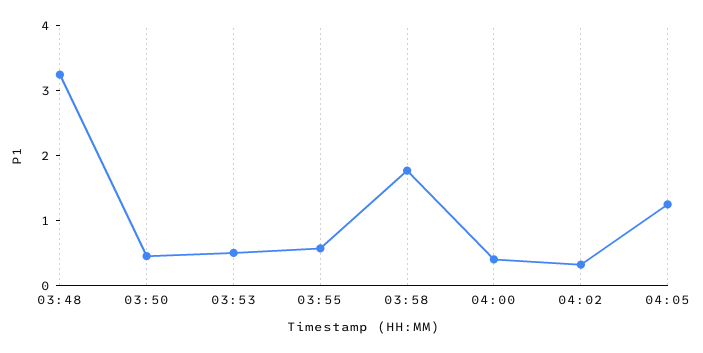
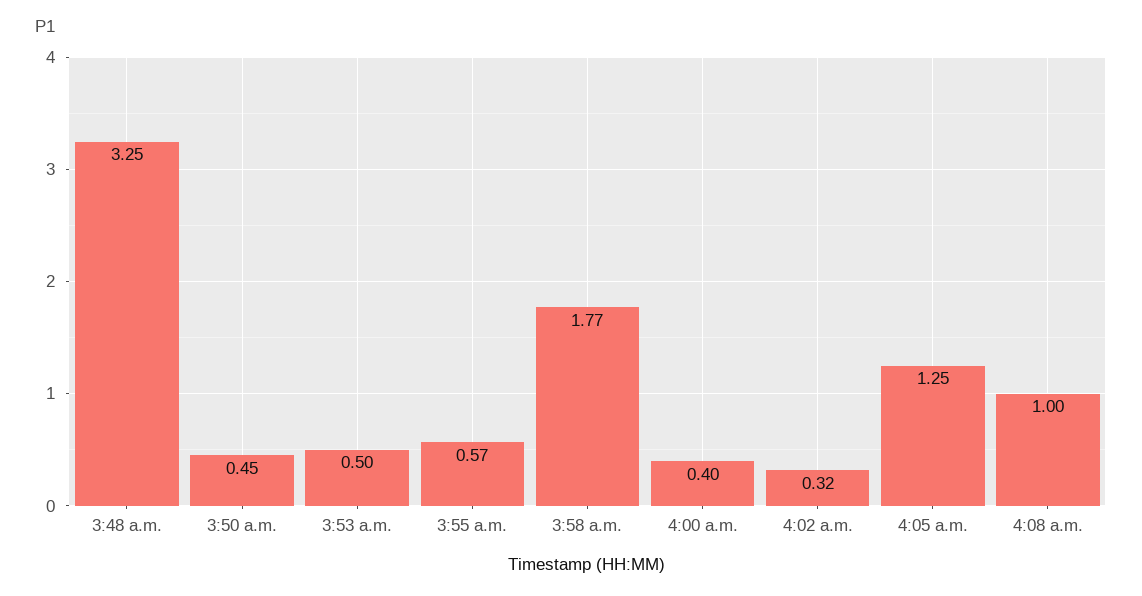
4:08 a.m.: none -> 1

